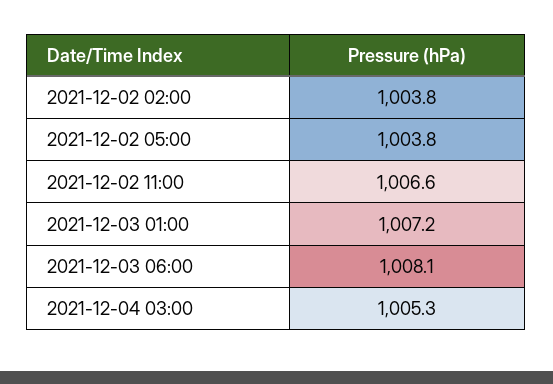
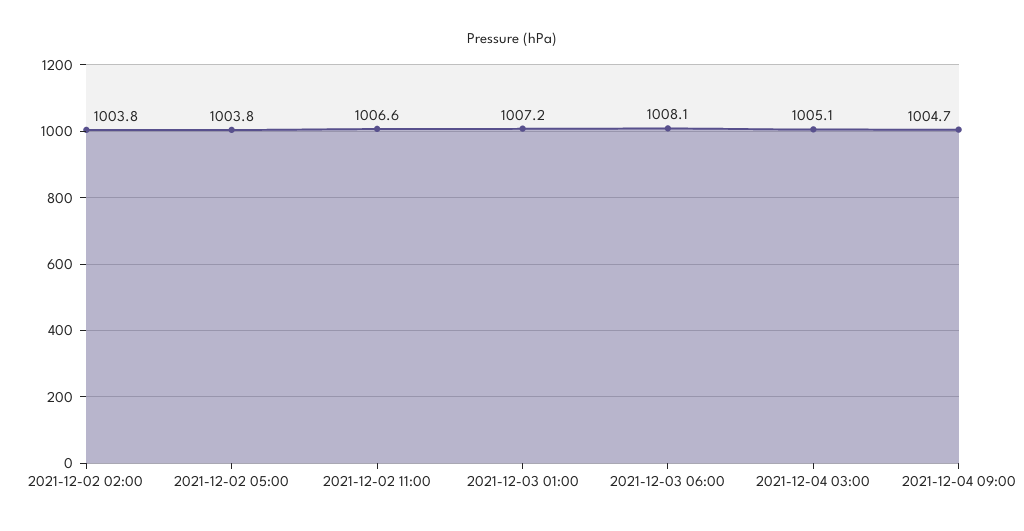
2021-12-04 03:00: 1005.3 -> 1005.1
2021-12-04 09:00: none -> 1004.7

